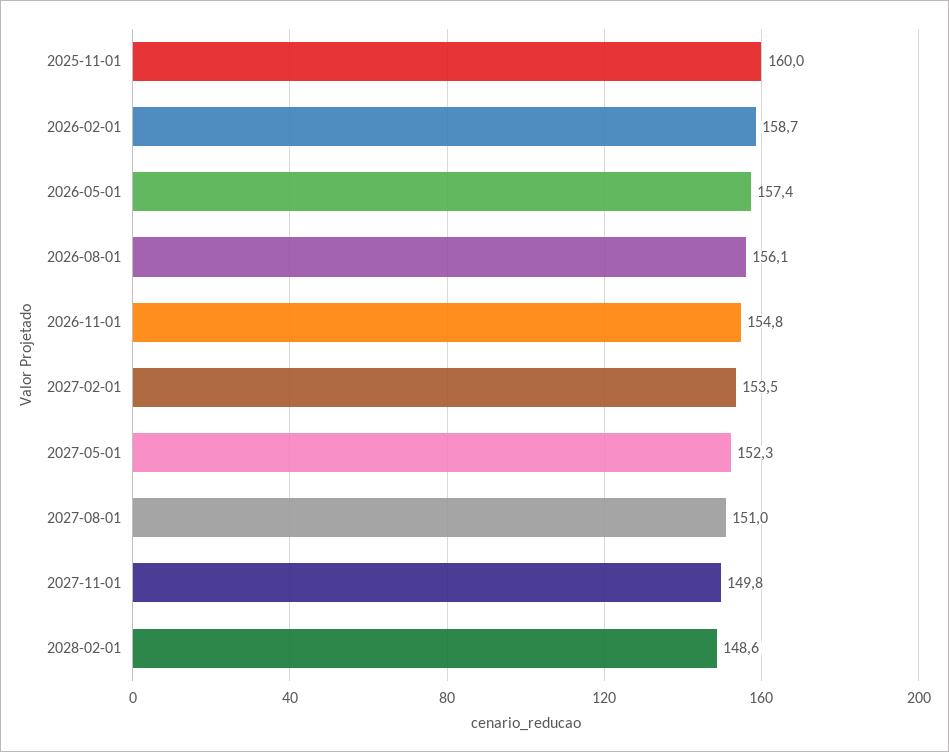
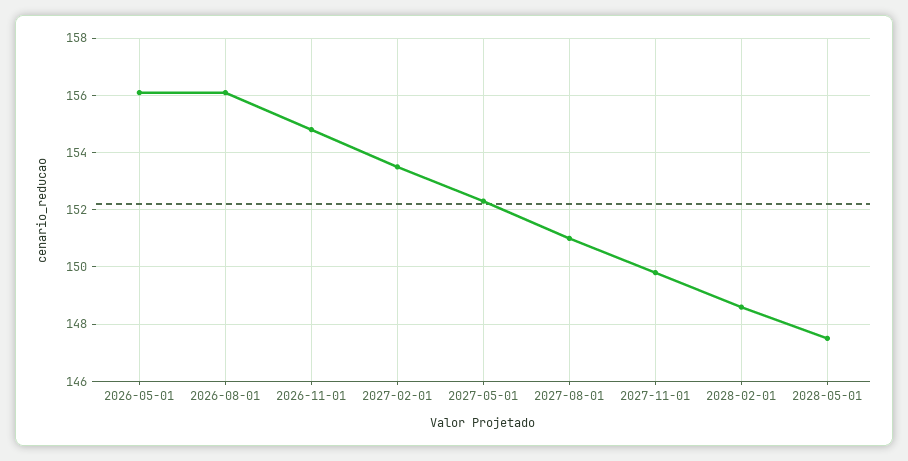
2025-11-01: 160 -> none
2026-02-01: 158.7 -> none
2026-05-01: 157.4 -> 156
2028-05-01: none -> 147.5

